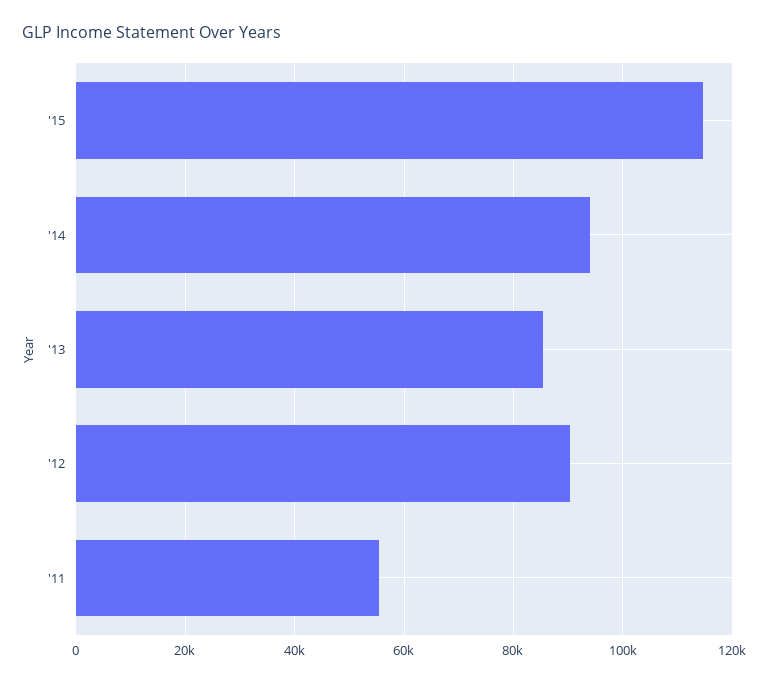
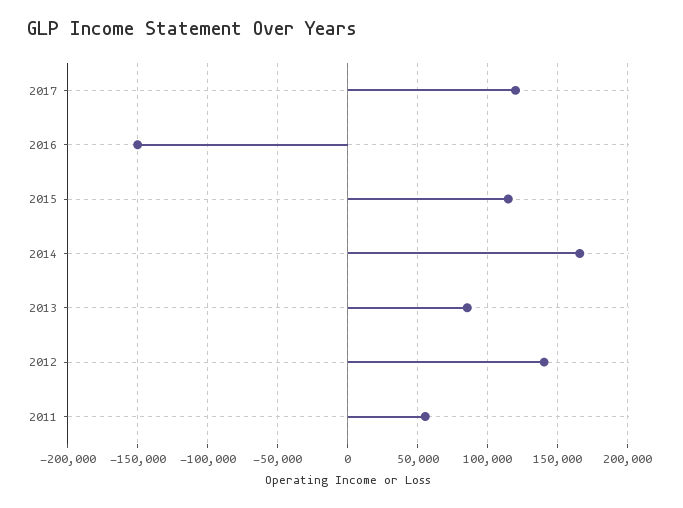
'14: 94000 -> 165000
'12: 90000 -> 140000
2017: none -> 120000
2016: none -> -150000

